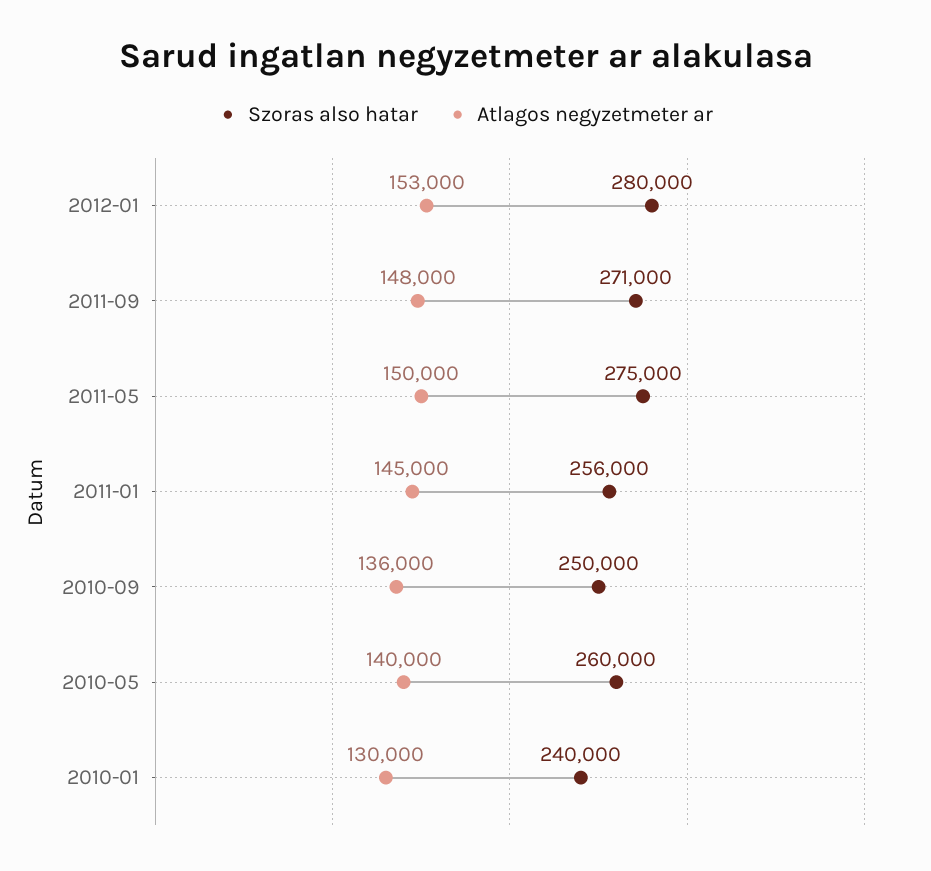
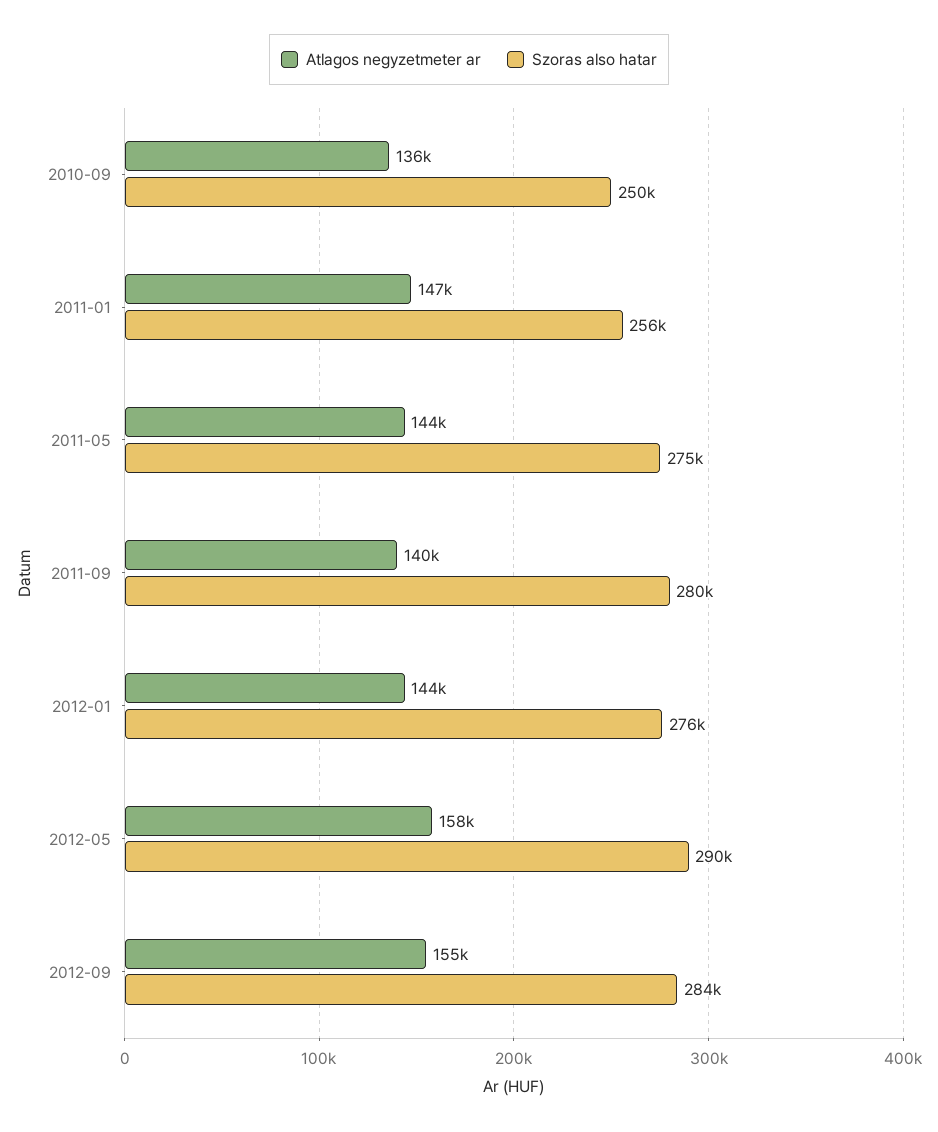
Szoras also hatar, 2012-01: 280000 -> 276000
Atlagos negyzetmeter ar, 2012-01: 153000 -> 144000
Szoras also hatar, 2011-09: 271000 -> 280000
Atlagos negyzetmeter ar, 2011-09: 148000 -> 140000
Atlagos negyzetmeter ar, 2011-05: 150000 -> 144000
Atlagos negyzetmeter ar, 2011-01: 145000 -> 147000
Szoras also hatar, 2010-05: 260000 -> none
Atlagos negyzetmeter ar, 2010-05: 140000 -> none
Szoras also hatar, 2010-01: 240000 -> none
Atlagos negyzetmeter ar, 2010-01: 130000 -> none
Atlagos negyzetmeter ar, 2012-05: none -> 158000
Szoras also hatar, 2012-05: none -> 290000
Atlagos negyzetmeter ar, 2012-09: none -> 155000
Szoras also hatar, 2012-09: none -> 284000

